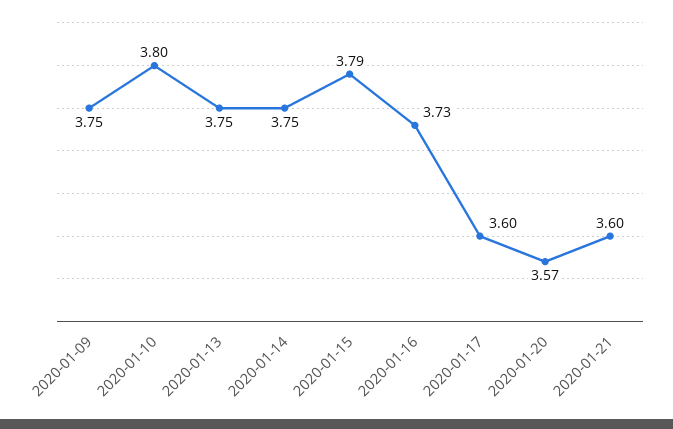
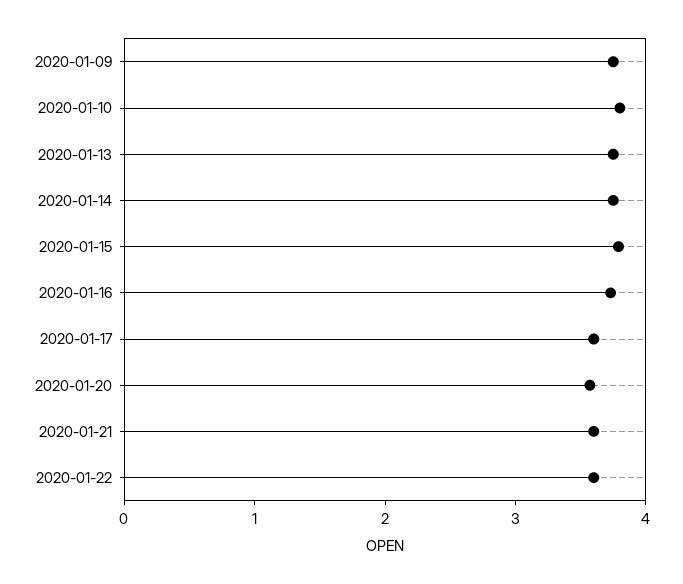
2020-01-22: none -> 3.6

